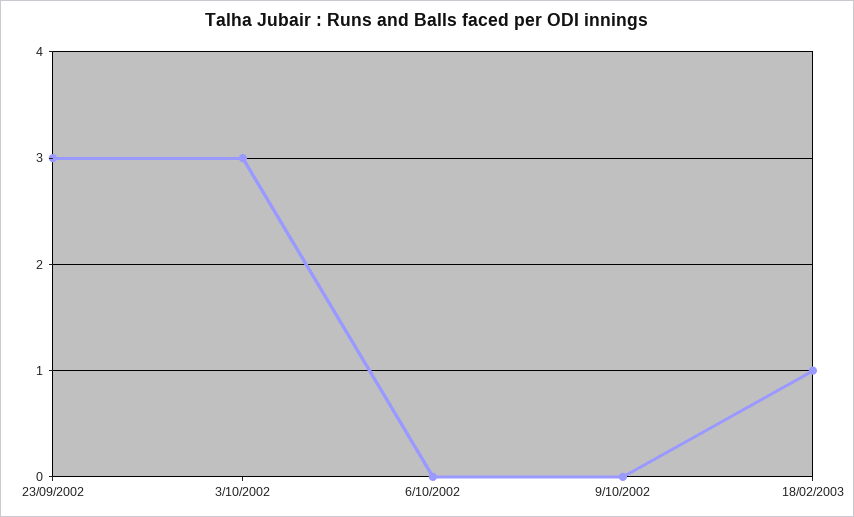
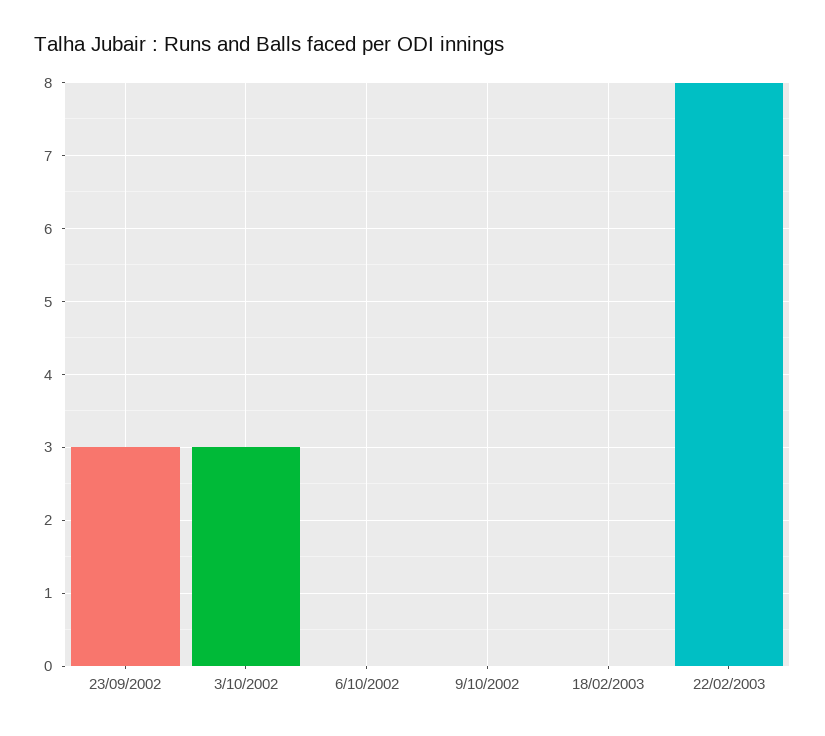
18/02/2003: 1 -> 0
22/02/2003: none -> 8

